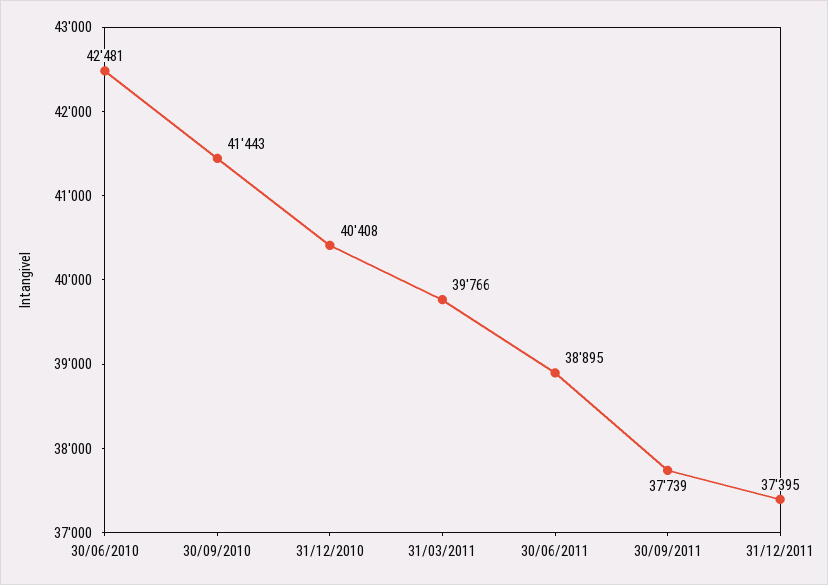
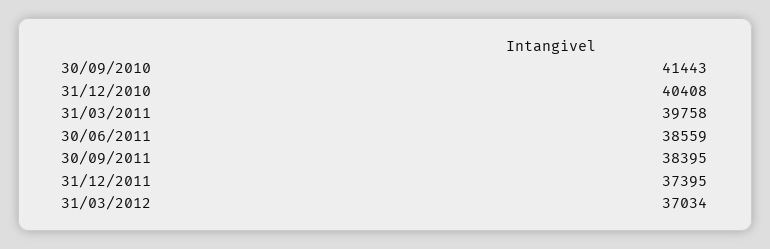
30/06/2010: 42481 -> none
31/03/2011: 39766 -> 39758
30/06/2011: 38895 -> 38559
30/09/2011: 37739 -> 38395
31/03/2012: none -> 37034

